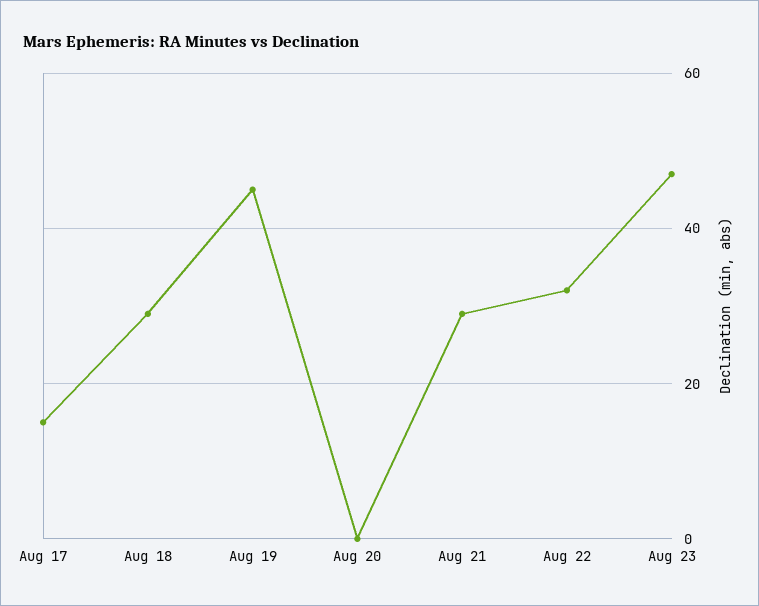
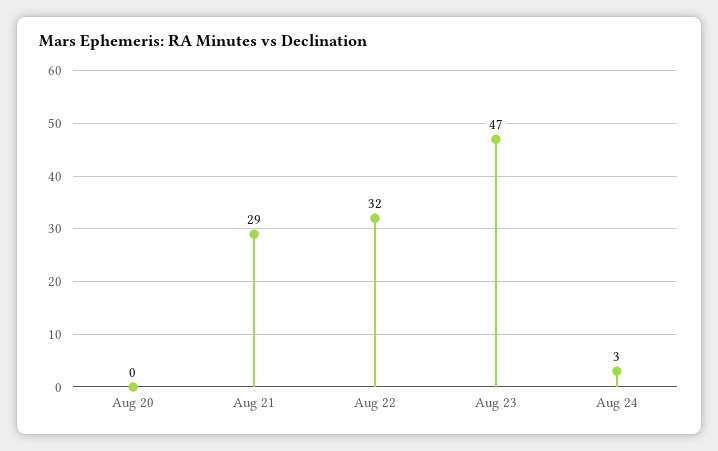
Aug 17: 15 -> none
Aug 18: 30 -> none
Aug 19: 45 -> none
Aug 24: none -> 3

